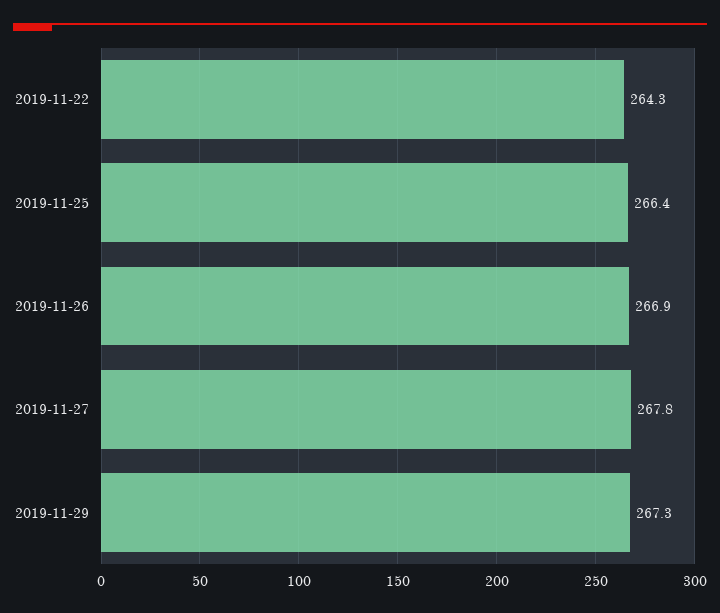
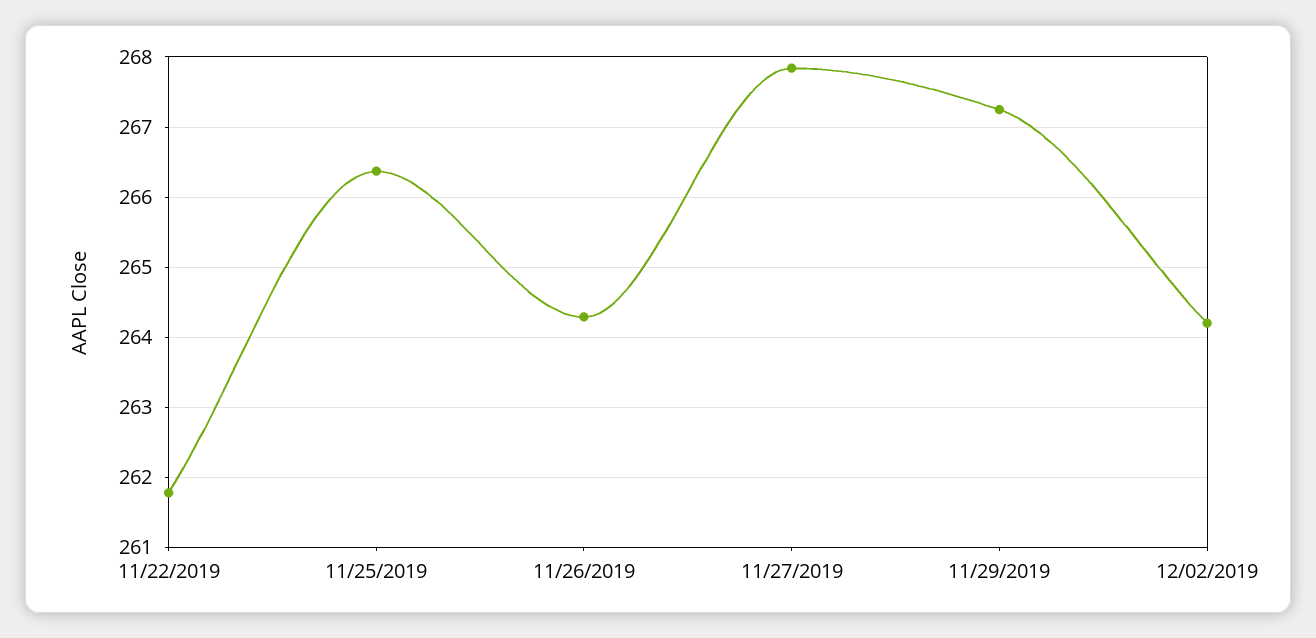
2019-11-22: 264.3 -> 261.8
2019-11-26: 266.9 -> 264.3
12/02/2019: none -> 264.2

